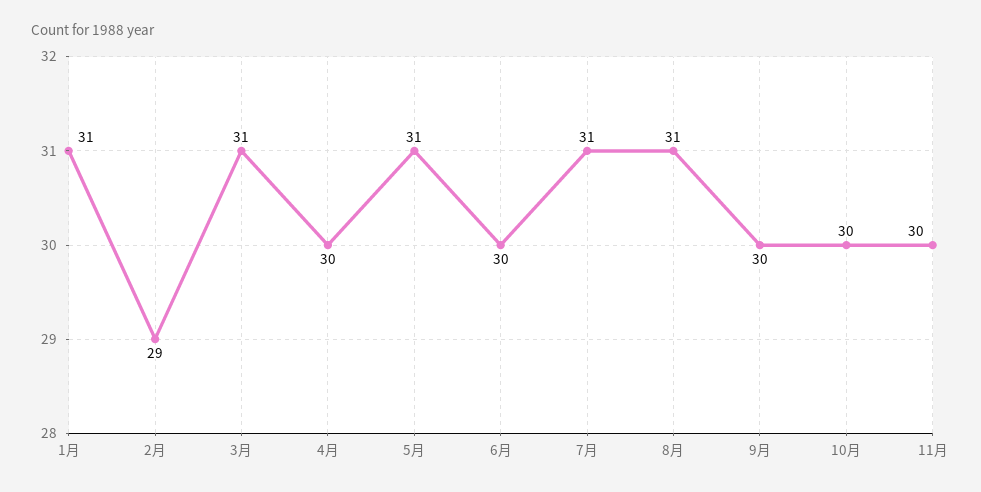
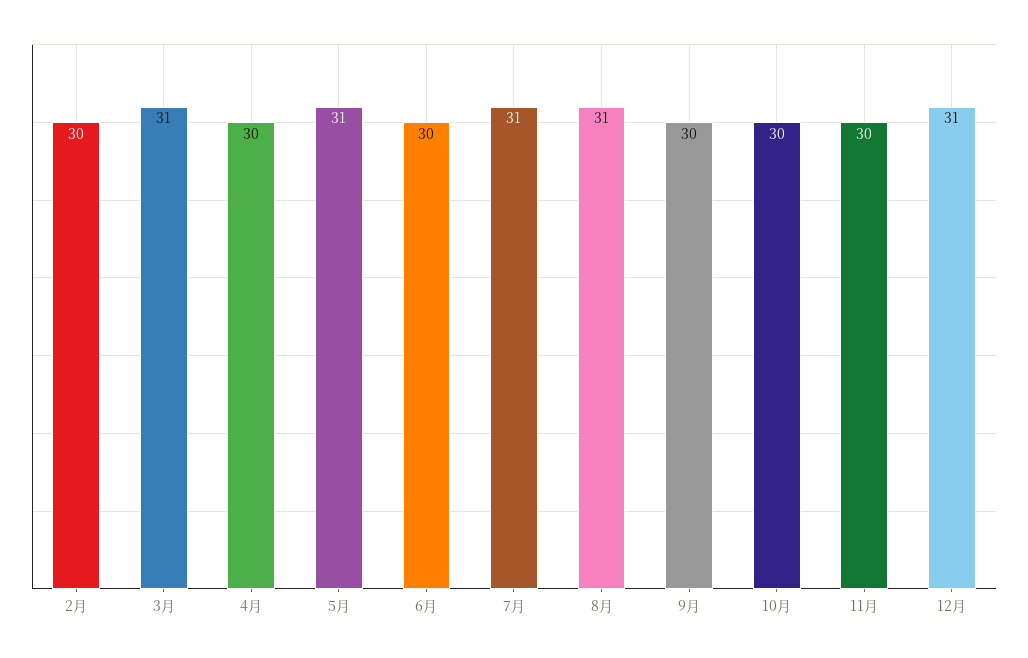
1月: 31 -> none
2月: 29 -> 30
12月: none -> 31

